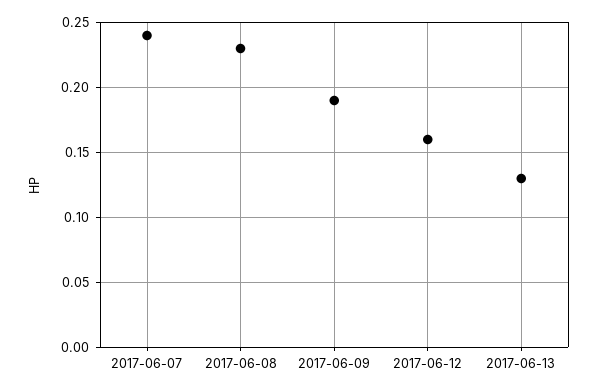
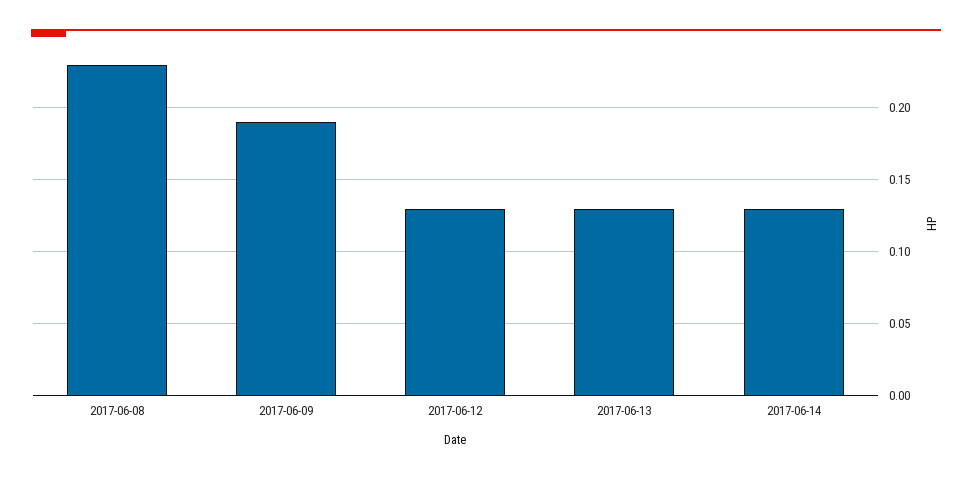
2017-06-07: 0.24 -> none
2017-06-12: 0.16 -> 0.13
2017-06-14: none -> 0.13

